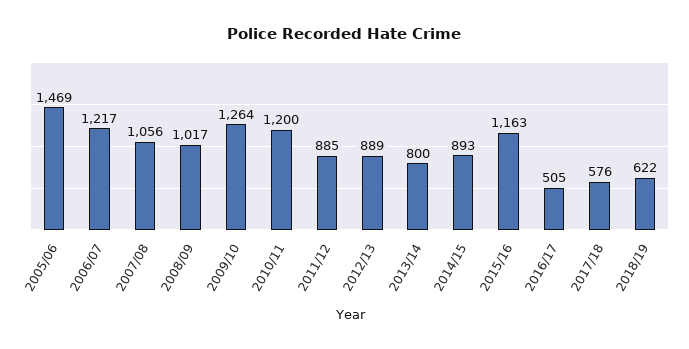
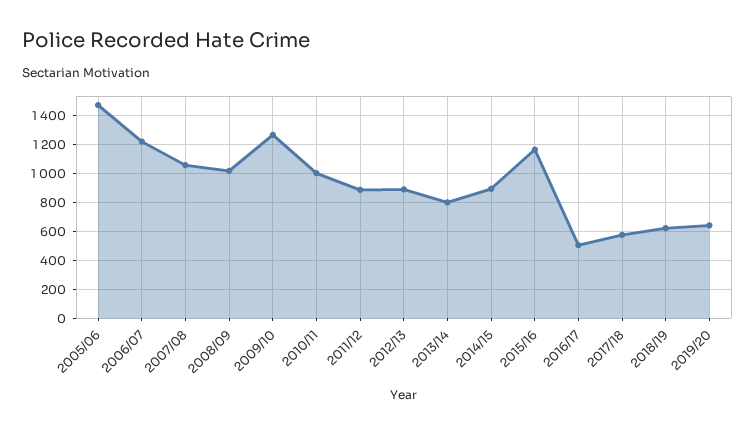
2010/11: 1200 -> 1000
2019/20: none -> 650

